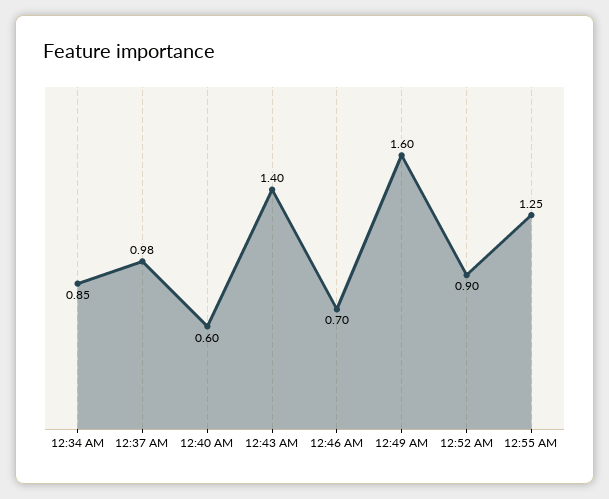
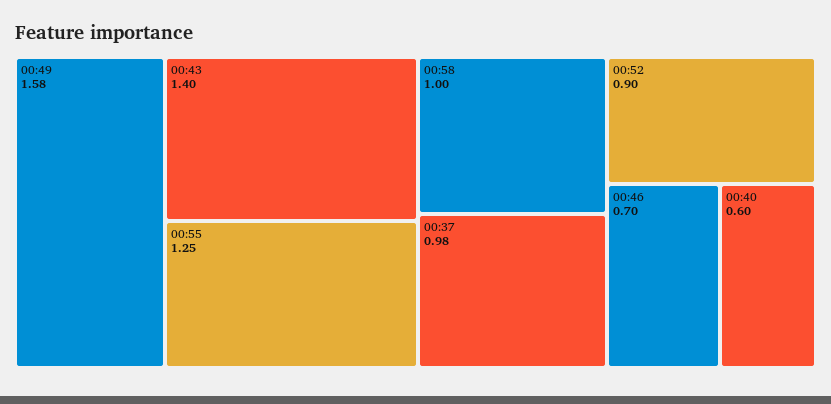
12:34 AM: 0.85 -> none
12:49 AM: 1.6 -> 1.58
00:58: none -> 1

